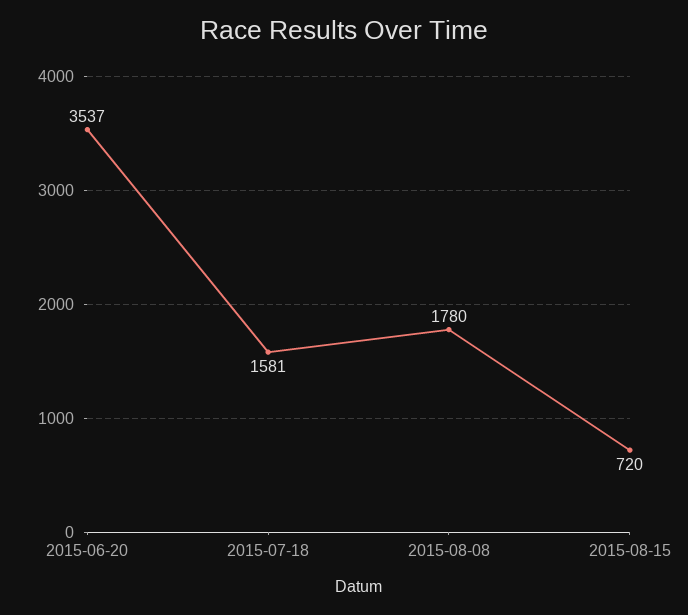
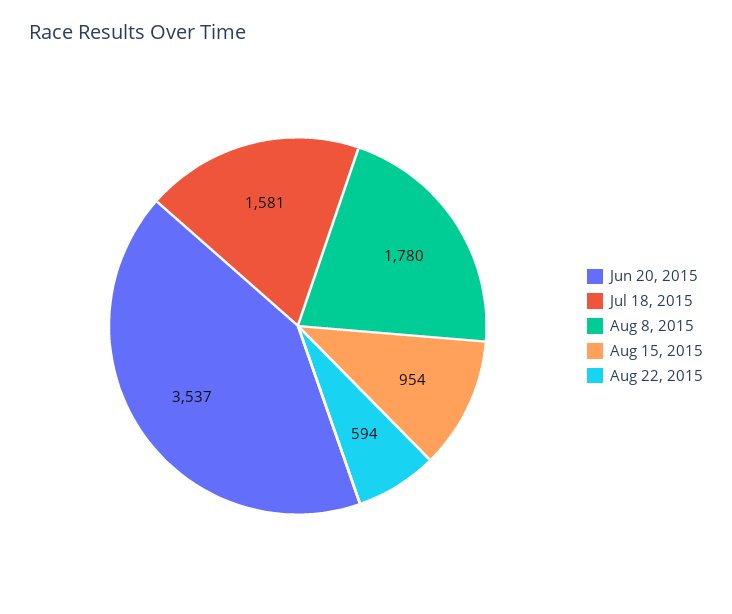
2015-08-15: 720 -> 954
Aug 22, 2015: none -> 594

